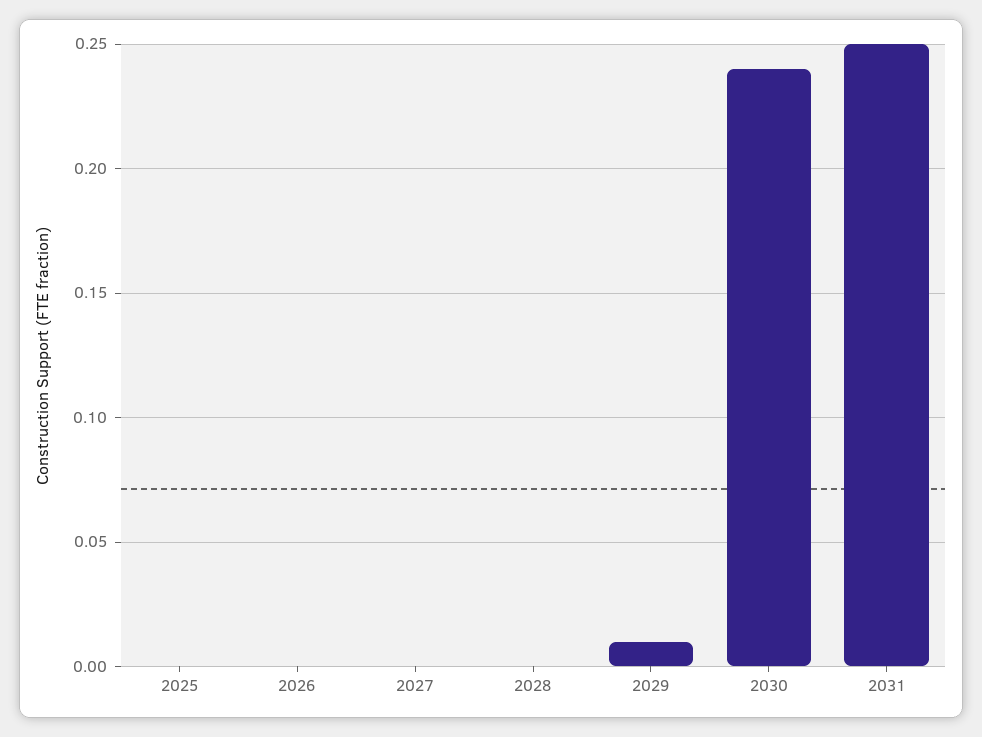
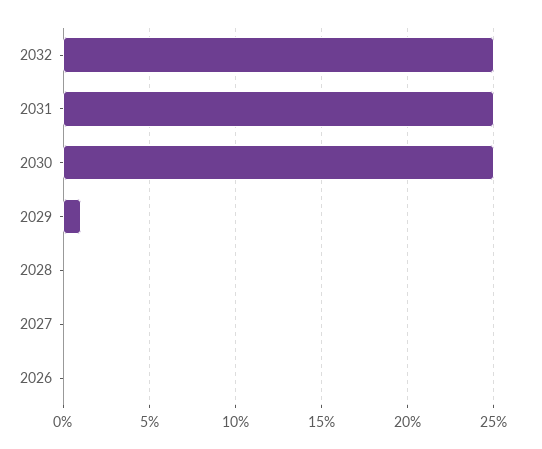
2025: 0 -> none
2030: 0.24 -> 0.25
2032: none -> 0.25

